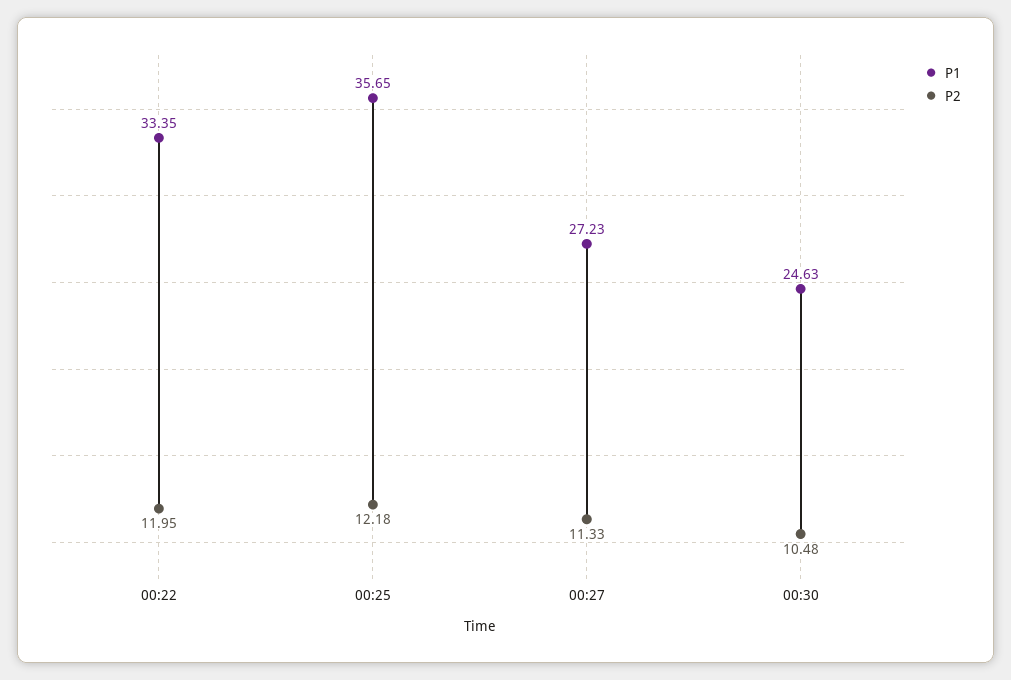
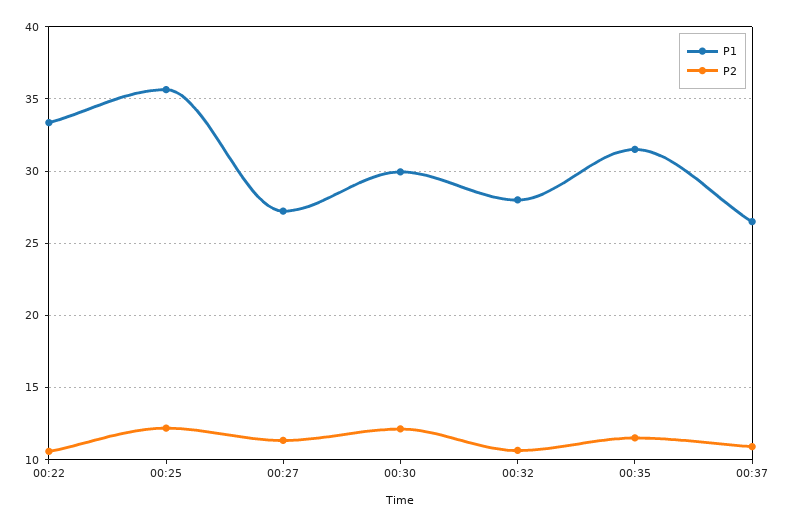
P2, 00:22: 11.95 -> 10.5
P1, 00:30: 24.63 -> 30
P2, 00:30: 10.48 -> 12
P1, 00:32: none -> 28
P2, 00:32: none -> 10.5
P1, 00:35: none -> 31.5
P2, 00:35: none -> 11.5
P1, 00:37: none -> 26.5
P2, 00:37: none -> 11

